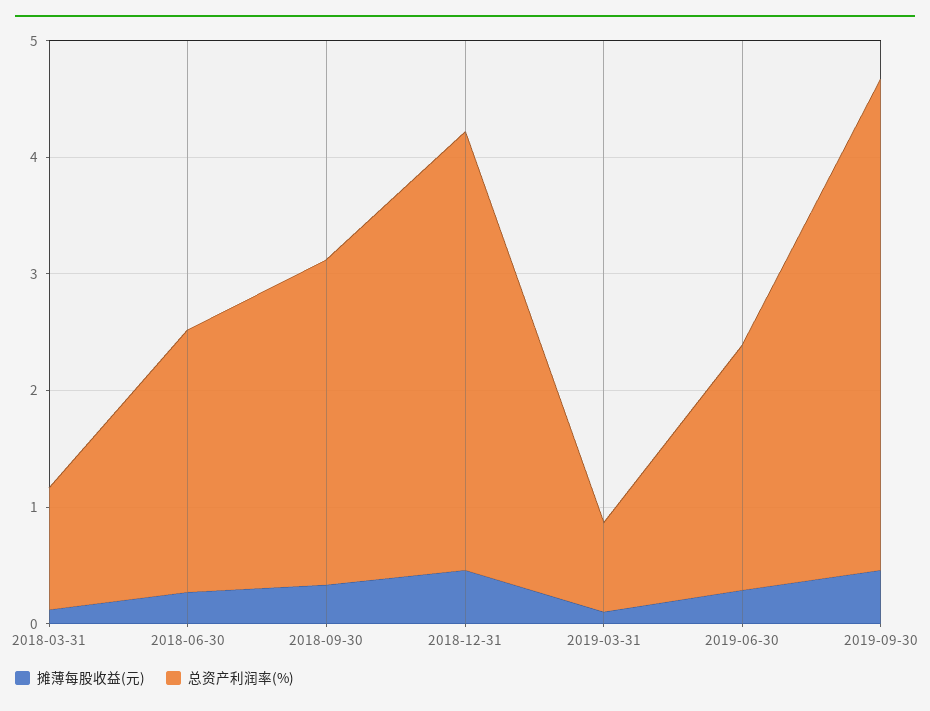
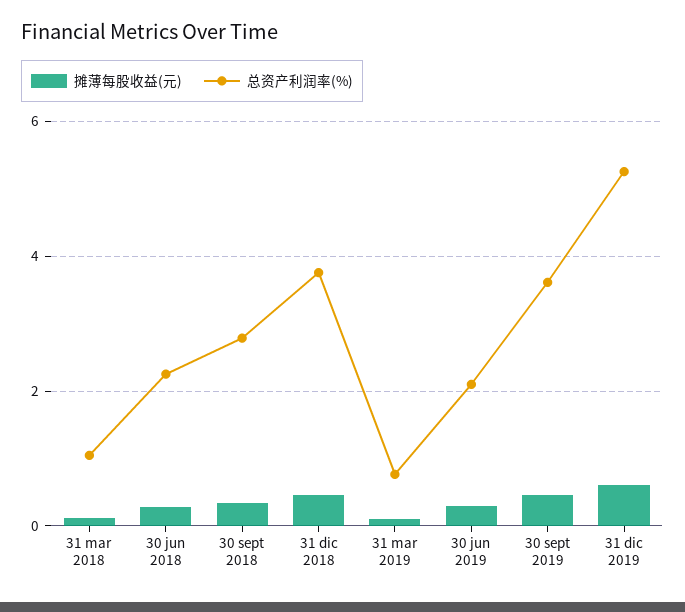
总资产利润率(%), 2019-09-30: 4.2 -> 3.6
摊薄每股收益(元), 31 dic 2019: none -> 0.6
总资产利润率(%), 31 dic 2019: none -> 5.2

